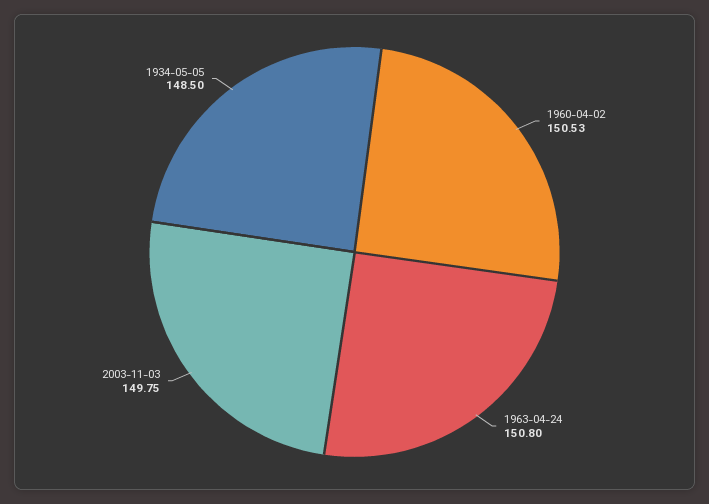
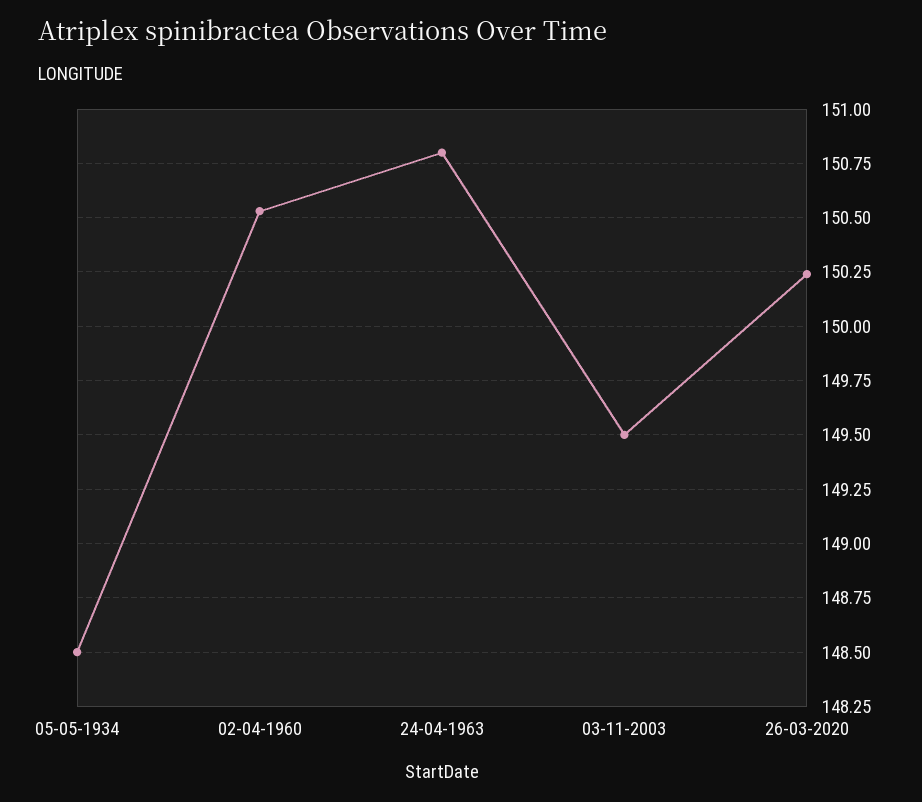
2003-11-03: 149.75 -> 149.5
26-03-2020: none -> 150.25

